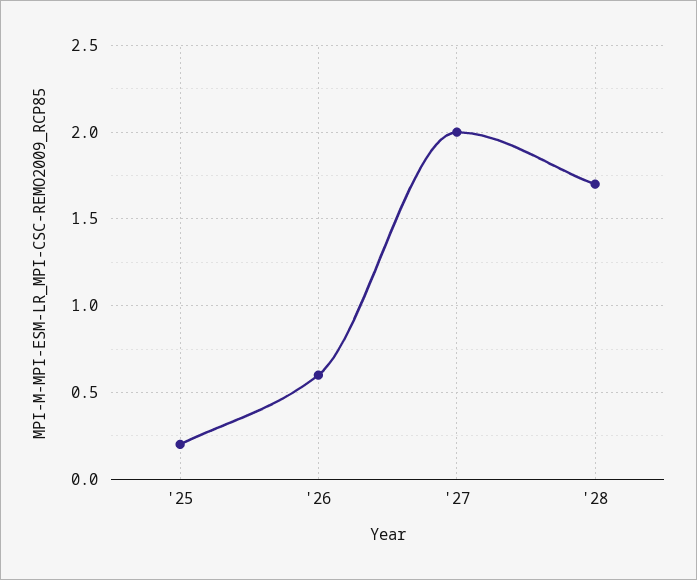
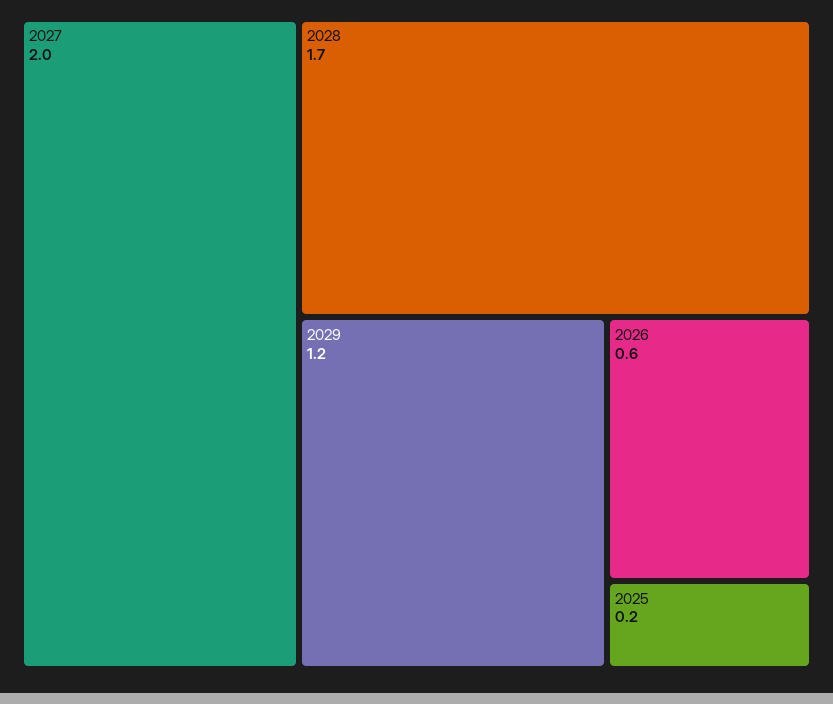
2029: none -> 1.2

